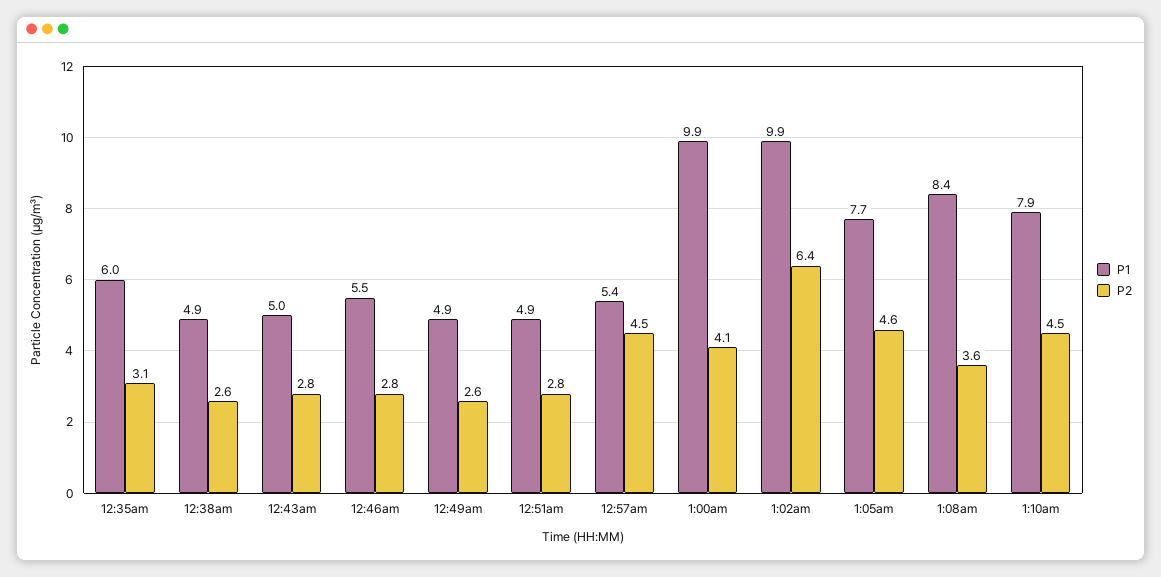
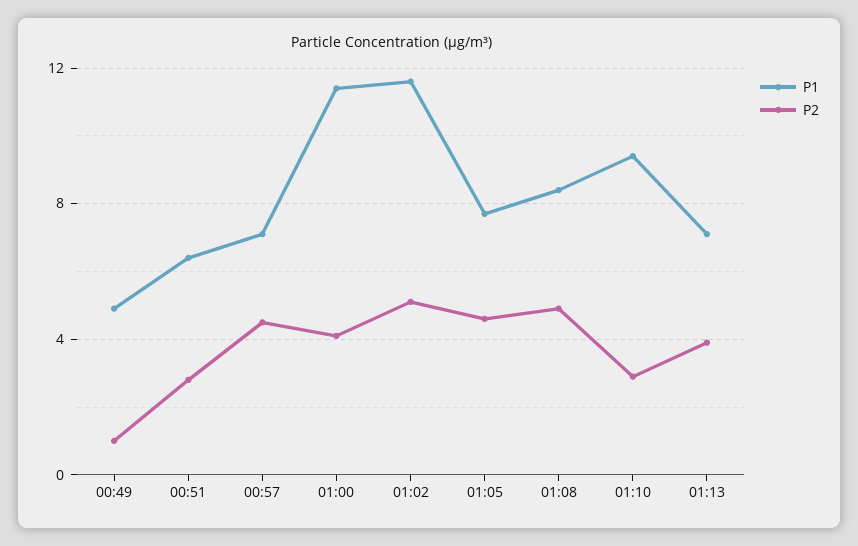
P1, 12:35am: 6 -> none
P2, 12:35am: 3.1 -> none
P1, 12:38am: 4.9 -> none
P2, 12:38am: 2.6 -> none
P1, 12:43am: 5 -> none
P2, 12:43am: 2.8 -> none
P1, 12:46am: 5.5 -> none
P2, 12:46am: 2.8 -> none
P2, 12:49am: 2.6 -> 1
P1, 12:51am: 4.9 -> 6.5
P1, 12:57am: 5.4 -> 7
P1, 1:00am: 9.9 -> 11.5
P1, 1:02am: 9.9 -> 11.5
P2, 1:02am: 6.4 -> 5
P2, 1:08am: 3.6 -> 5
P1, 1:10am: 7.9 -> 9.5
P2, 1:10am: 4.5 -> 3
P1, 01:13: none -> 7
P2, 01:13: none -> 4

